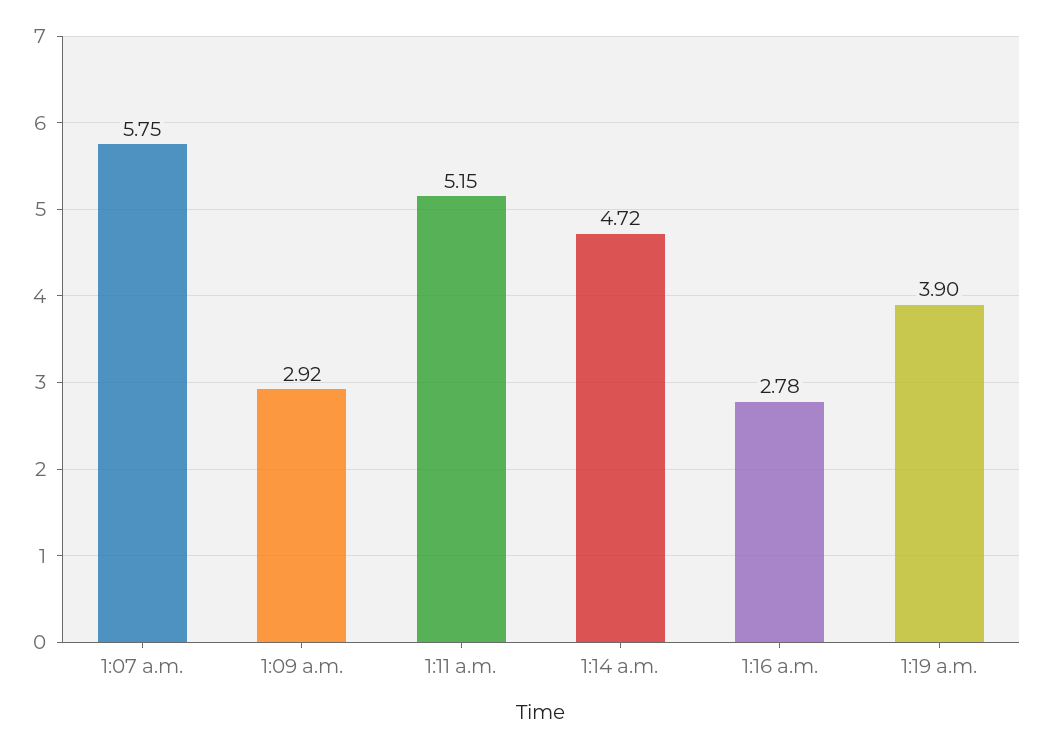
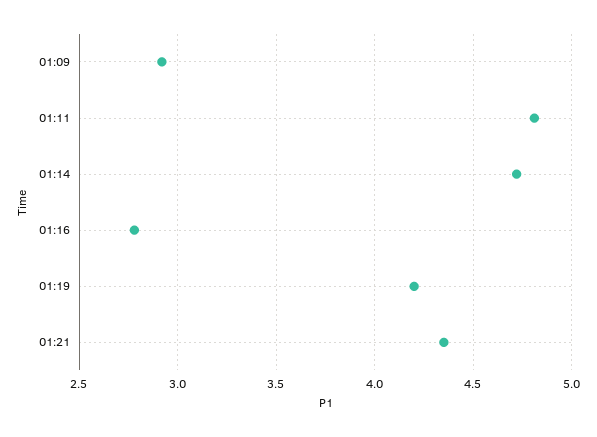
1:07 a.m.: 5.75 -> none
1:11 a.m.: 5.15 -> 4.8
1:19 a.m.: 3.9 -> 4.2
01:21: none -> 4.35

